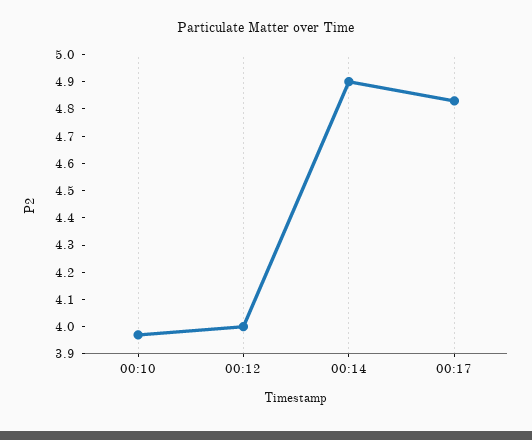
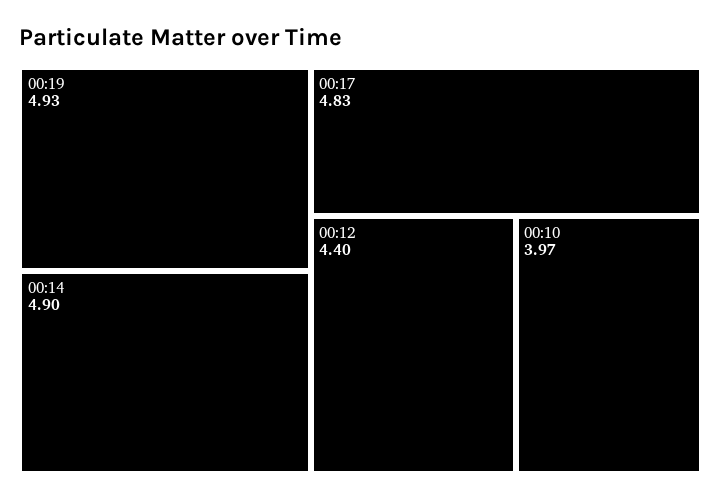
00:12: 4 -> 4.4
00:19: none -> 4.93

